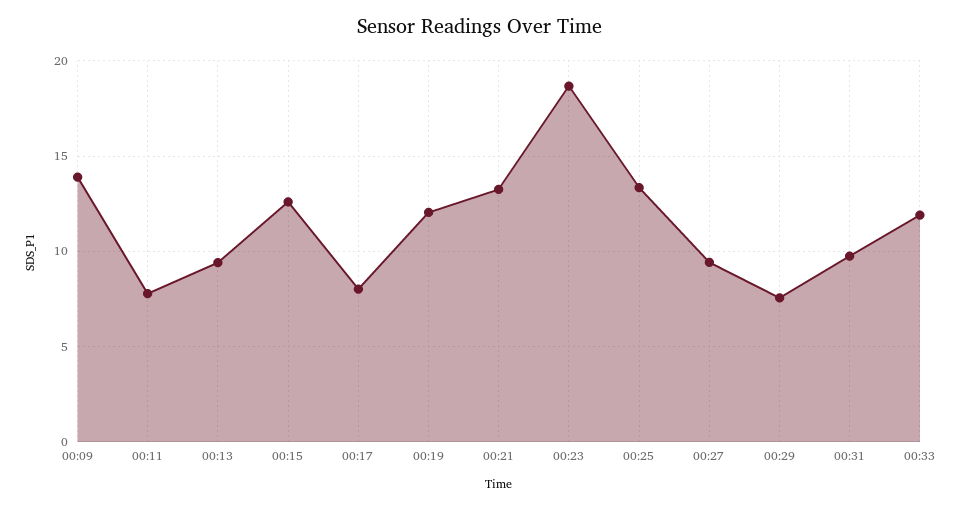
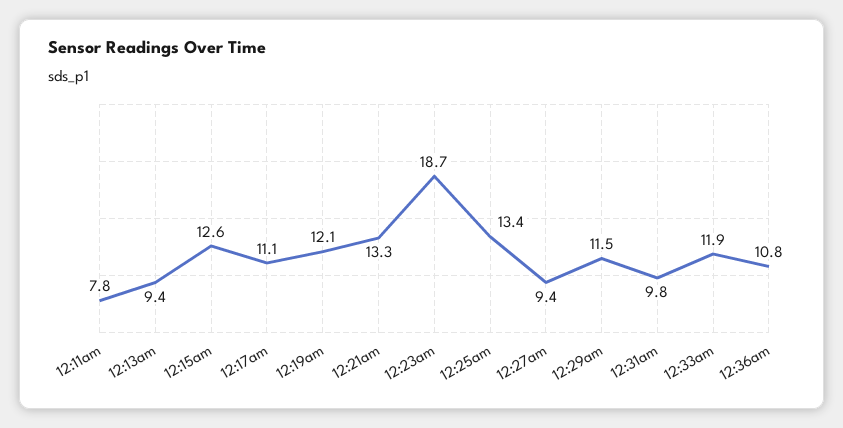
00:09: 14 -> none
00:17: 8 -> 11.1
00:29: 7.5 -> 11.5
12:36am: none -> 10.8

